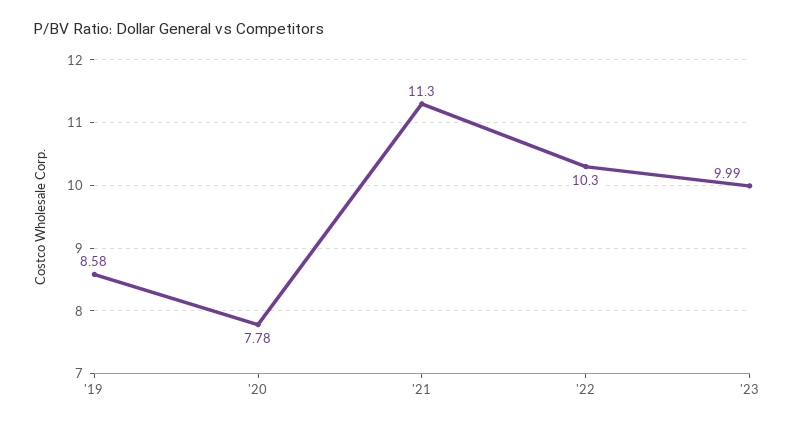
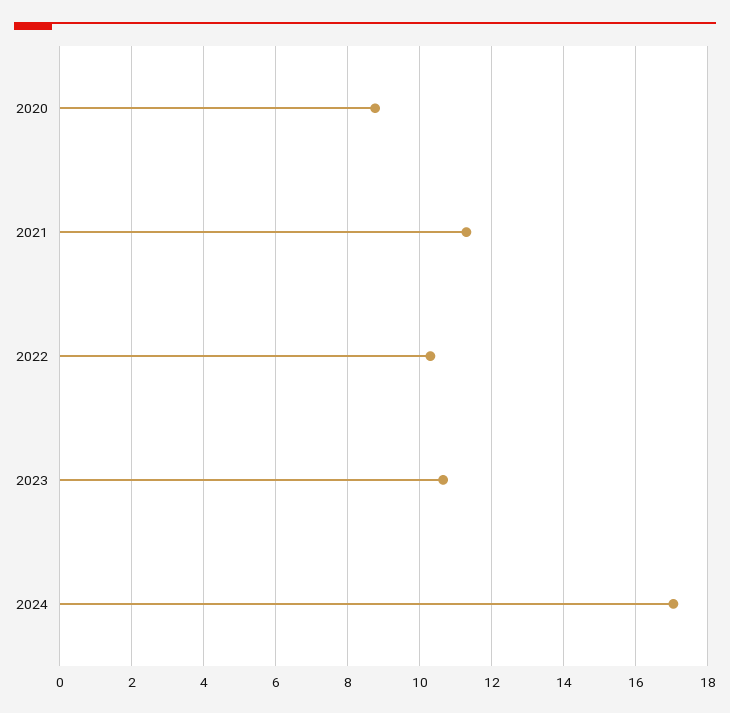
'19: 8.58 -> none
'20: 7.78 -> 8.8
'23: 9.99 -> 10.6
2024: none -> 17

